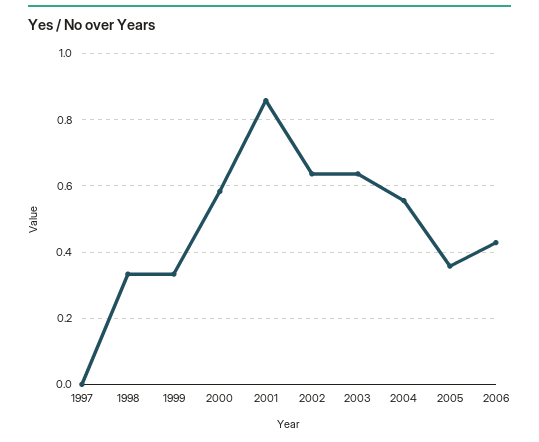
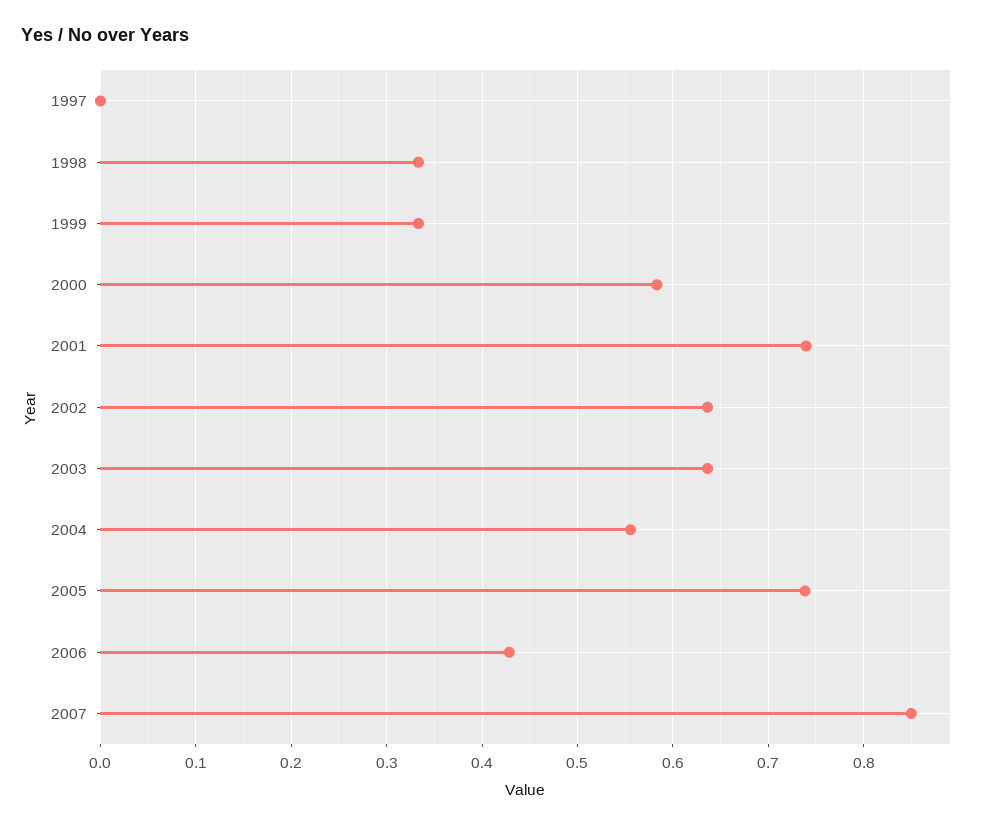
2001: 0.86 -> 0.74
2005: 0.36 -> 0.74
2007: none -> 0.85

